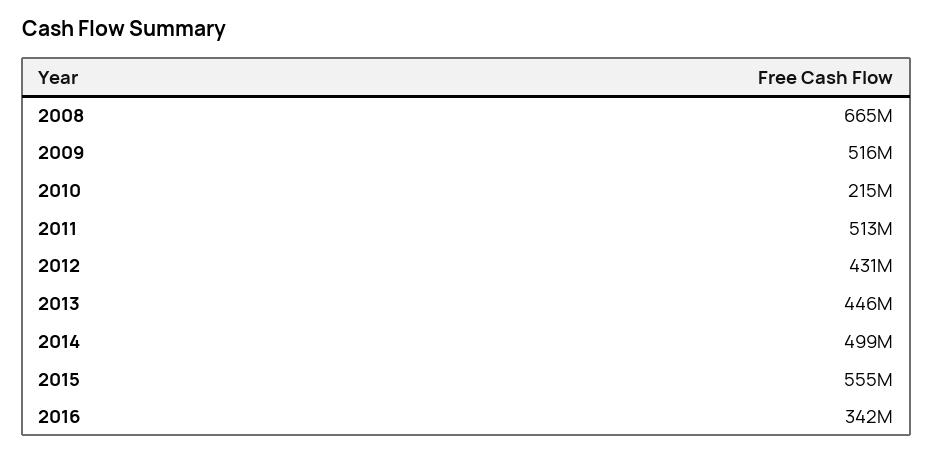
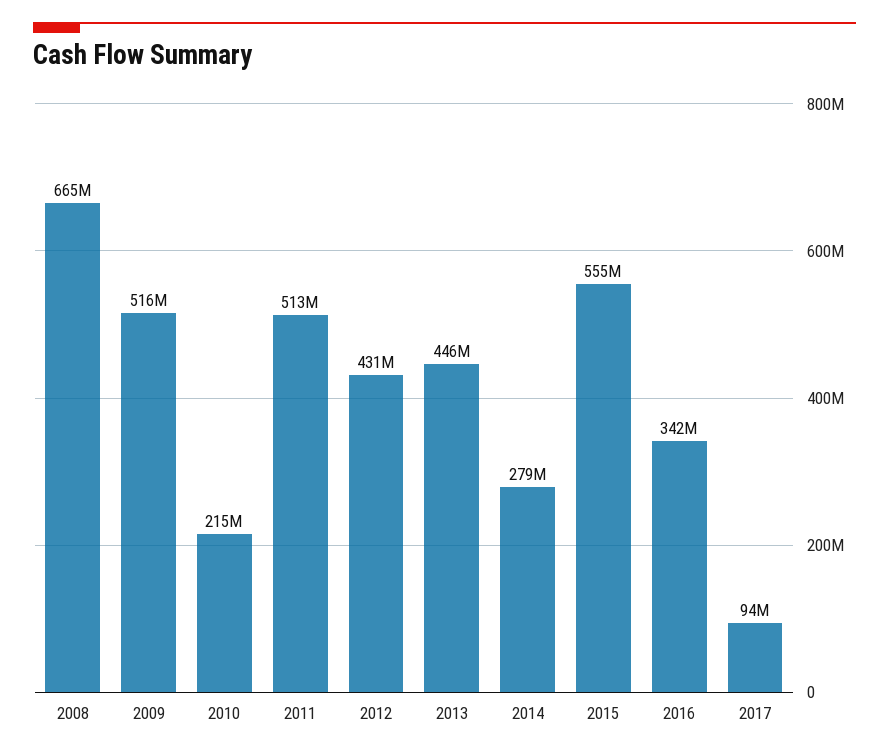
2014: 499000000 -> 279000000
2017: none -> 94000000

